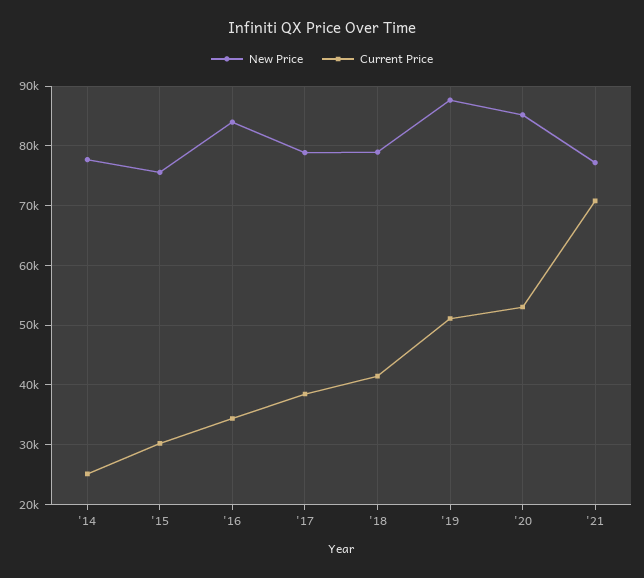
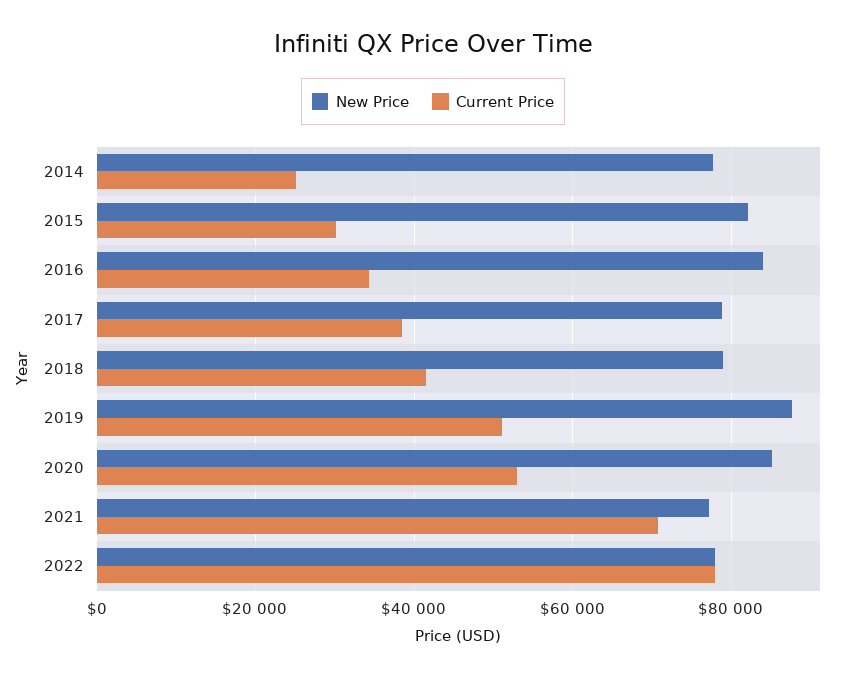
New Price, '15: 76000 -> 82000
New Price, 2022: none -> 78000
Current Price, 2022: none -> 78000

